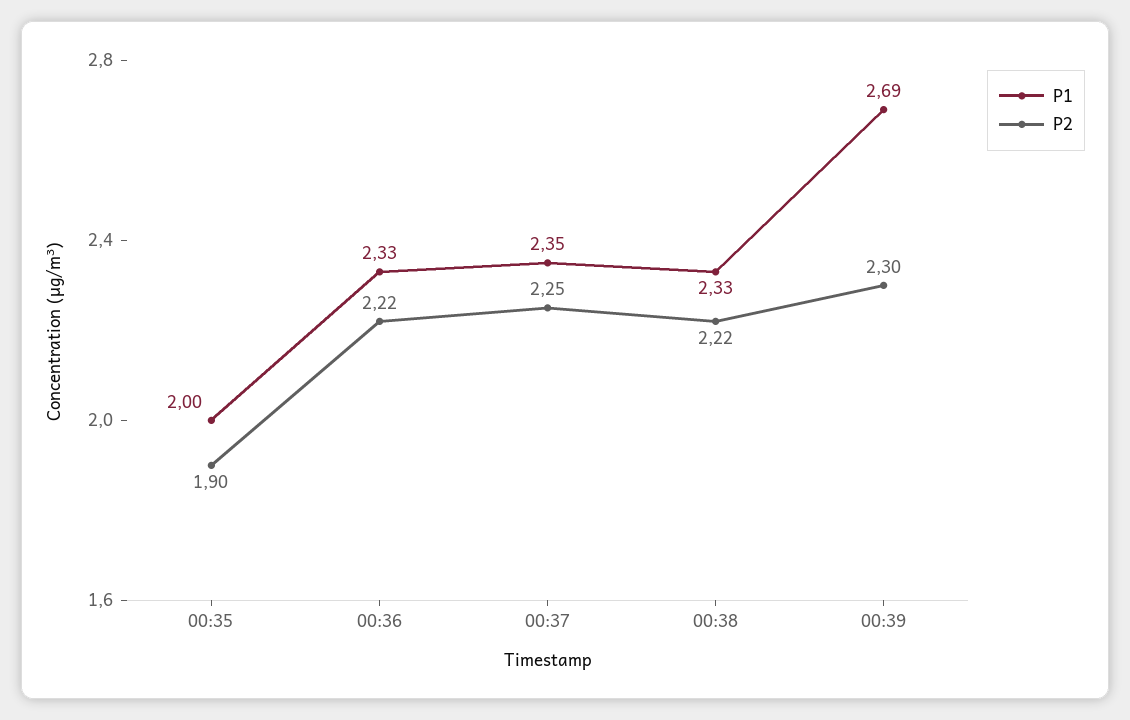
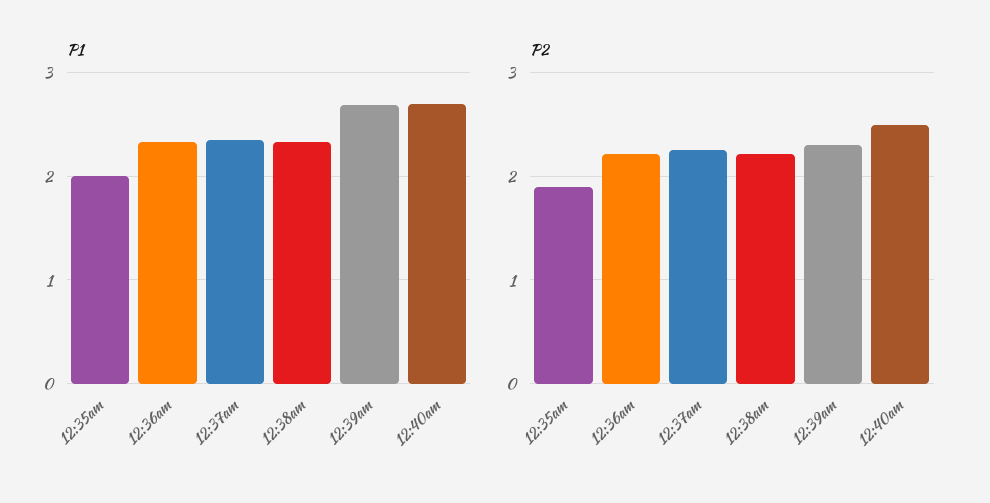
P1, 12:40am: none -> 2.7
P2, 12:40am: none -> 2.5

